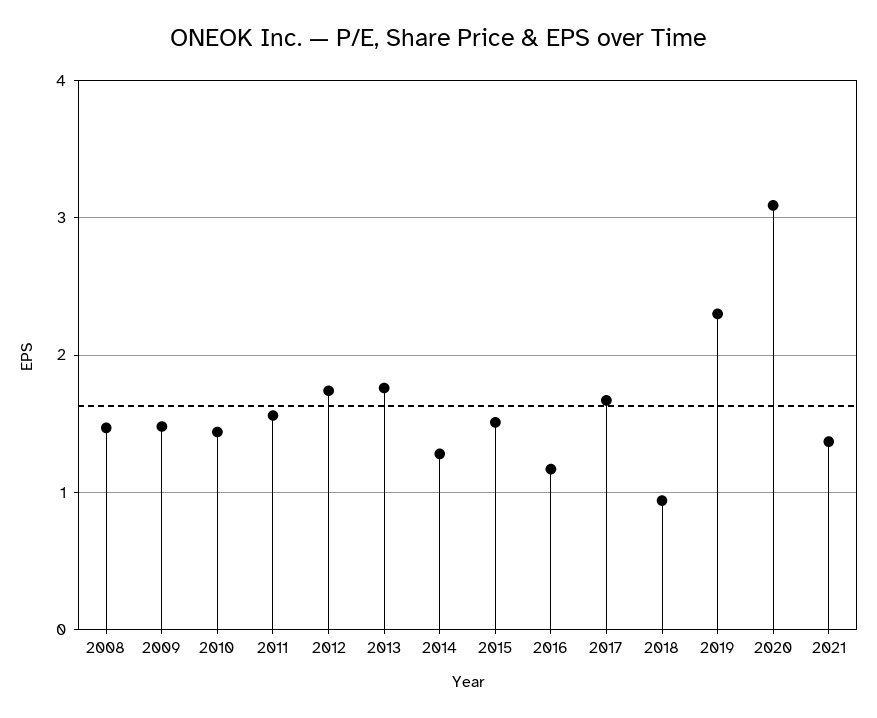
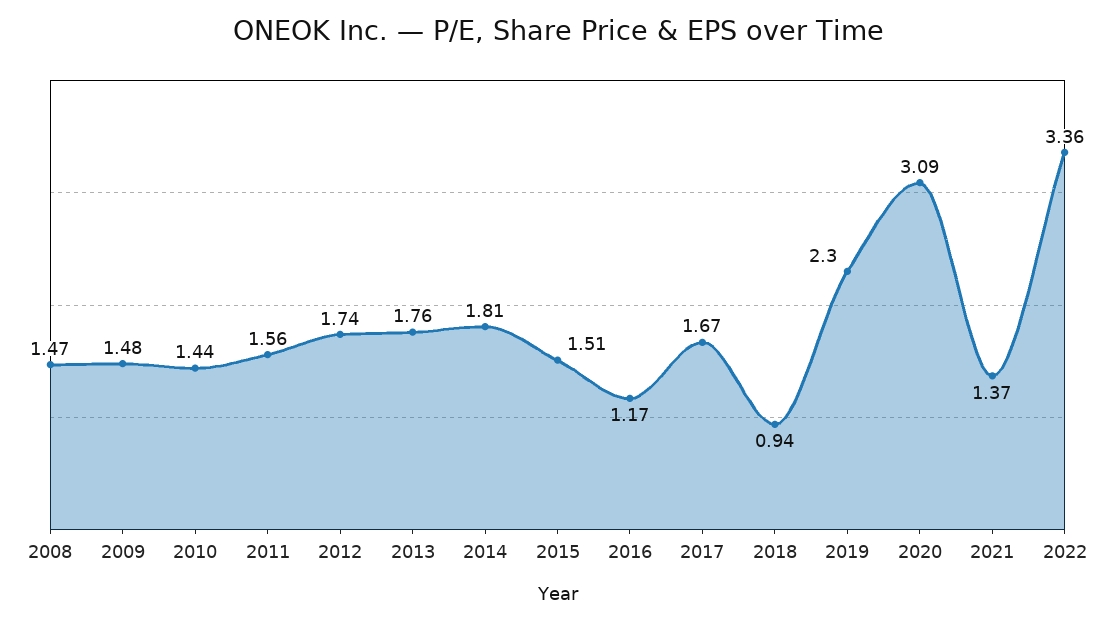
2014: 1.3 -> 1.81
2022: none -> 3.36

